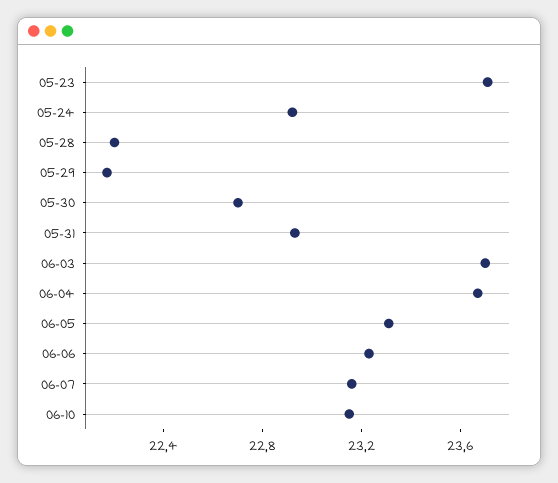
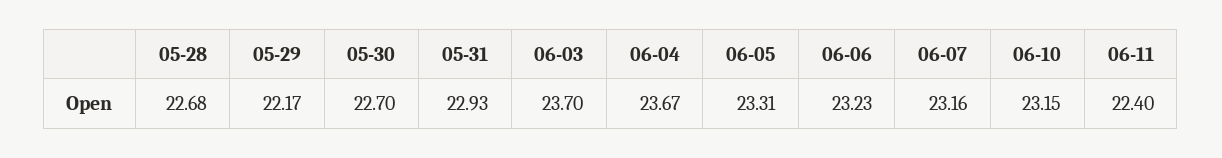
05-23: 23.7 -> none
05-24: 22.9 -> none
05-28: 22.2 -> 22.68
06-11: none -> 22.4

